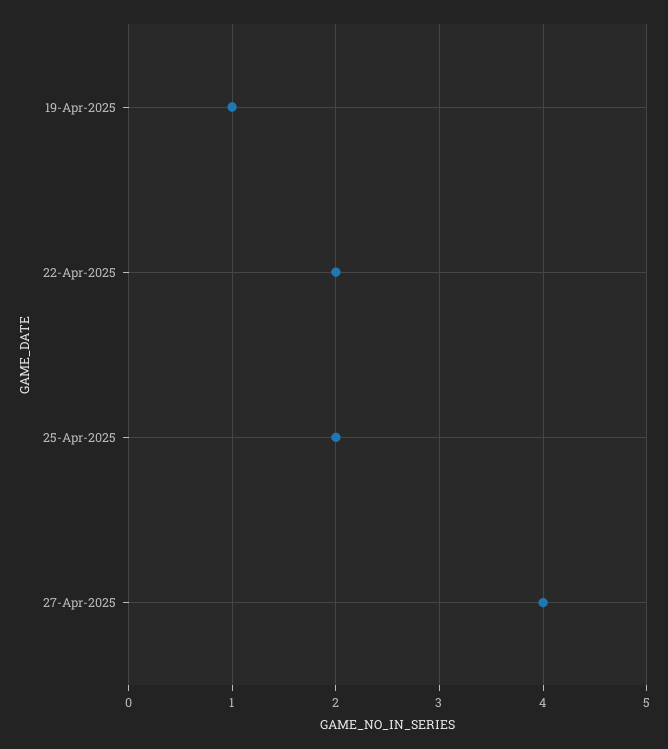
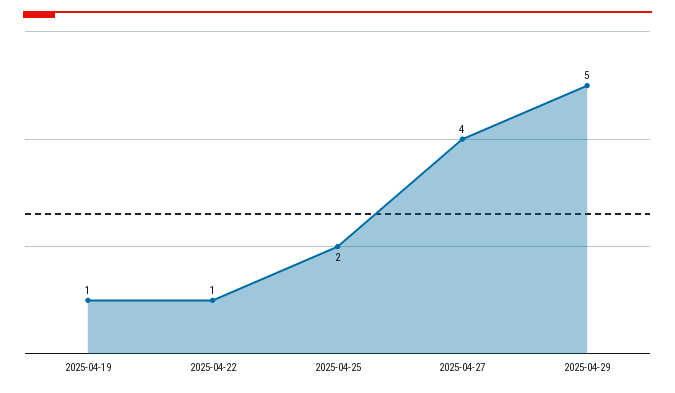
22-Apr-2025: 2 -> 1
2025-04-29: none -> 5

